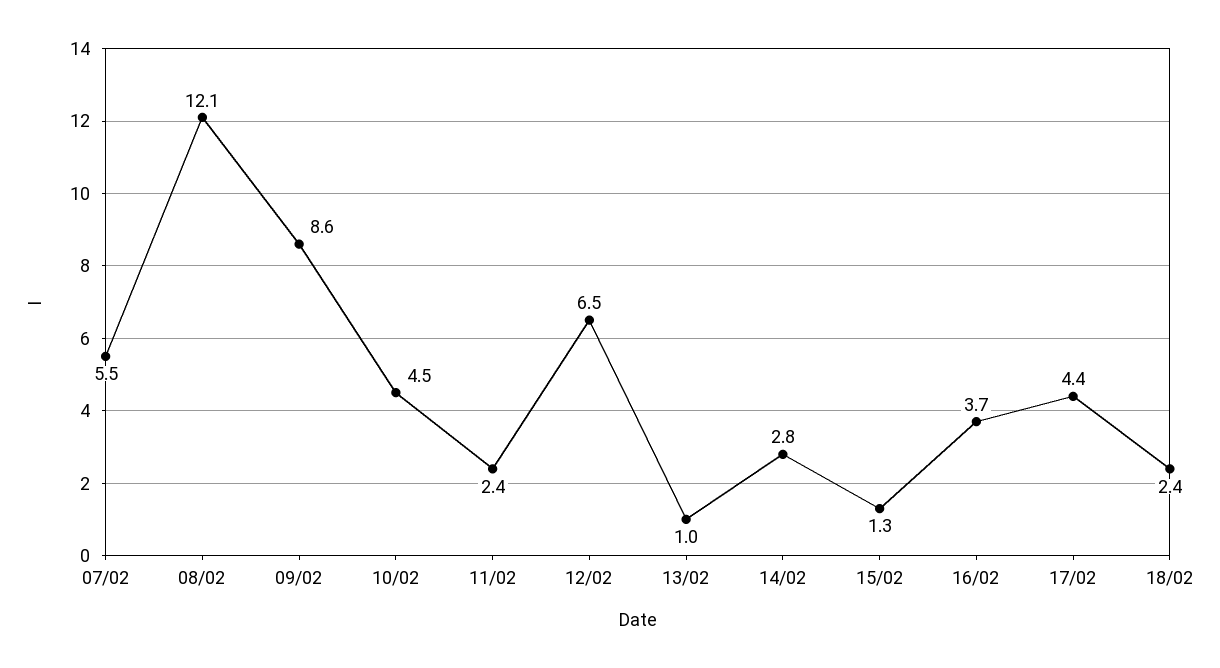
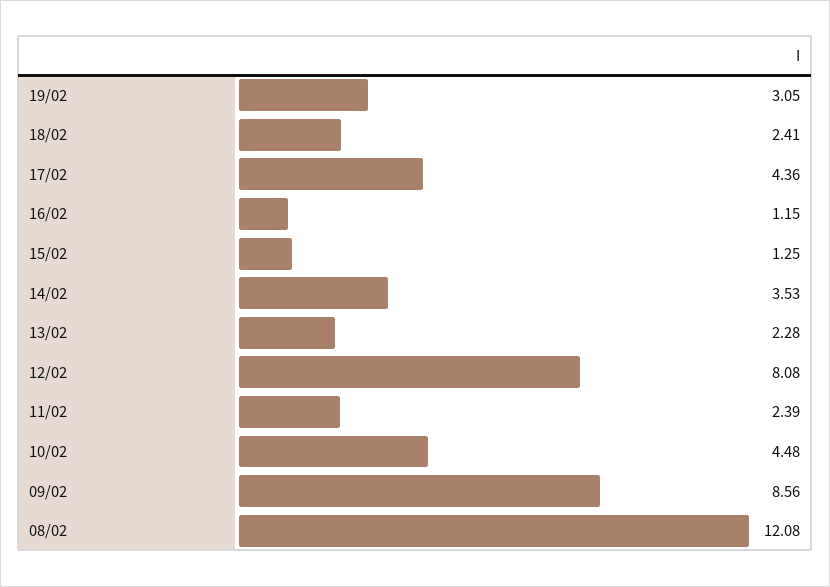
07/02: 5.5 -> none
12/02: 6.5 -> 8.08
13/02: 1 -> 2.28
14/02: 2.8 -> 3.53
16/02: 3.7 -> 1.15
19/02: none -> 3.05

